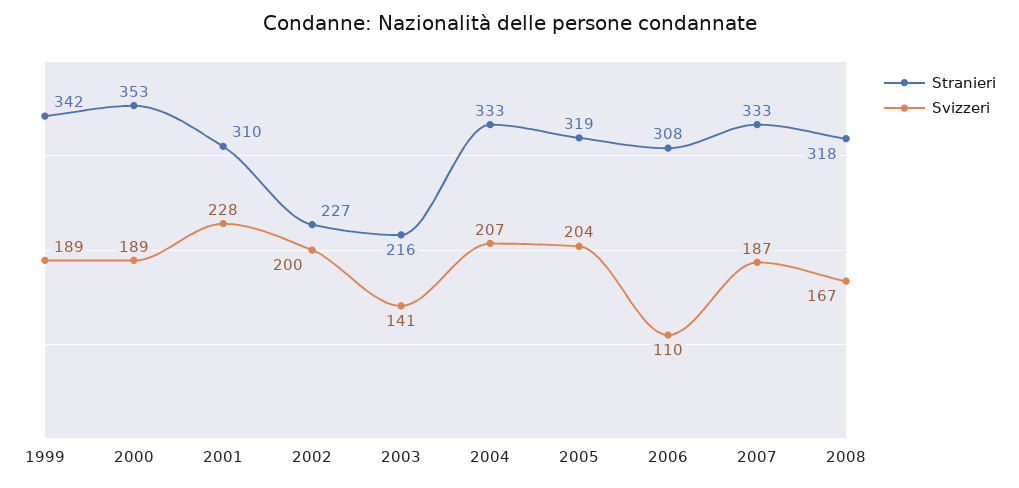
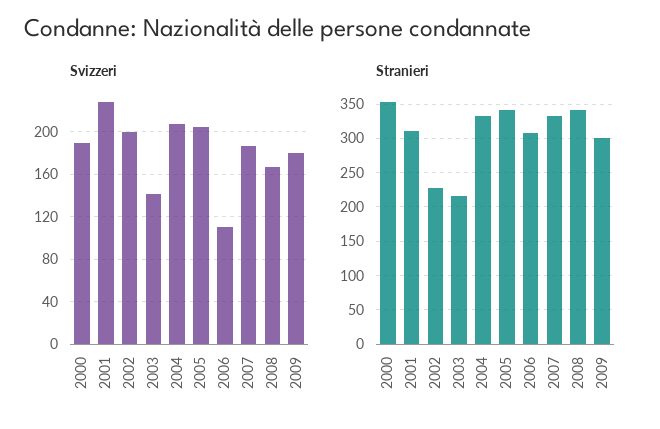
Stranieri, 1999: 342 -> none
Svizzeri, 1999: 189 -> none
Stranieri, 2005: 319 -> 340
Stranieri, 2008: 318 -> 340
Svizzeri, 2009: none -> 180
Stranieri, 2009: none -> 300

